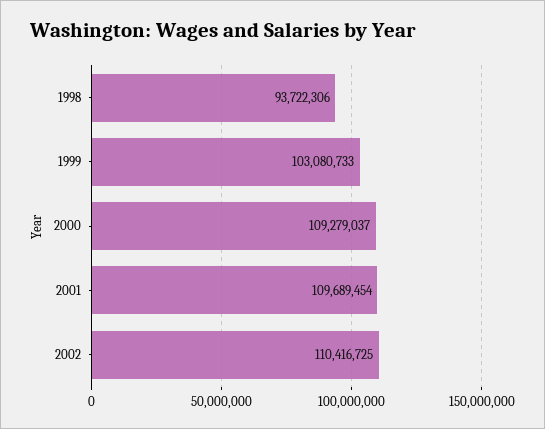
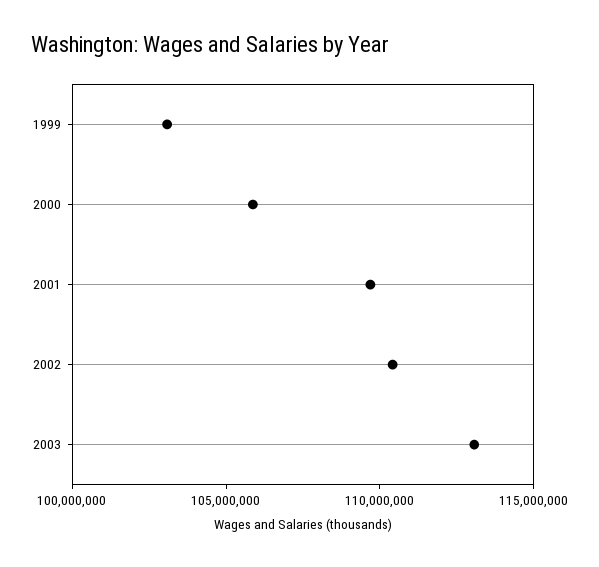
1998: 93722306 -> none
2000: 109279037 -> 106000000
2003: none -> 113000000

